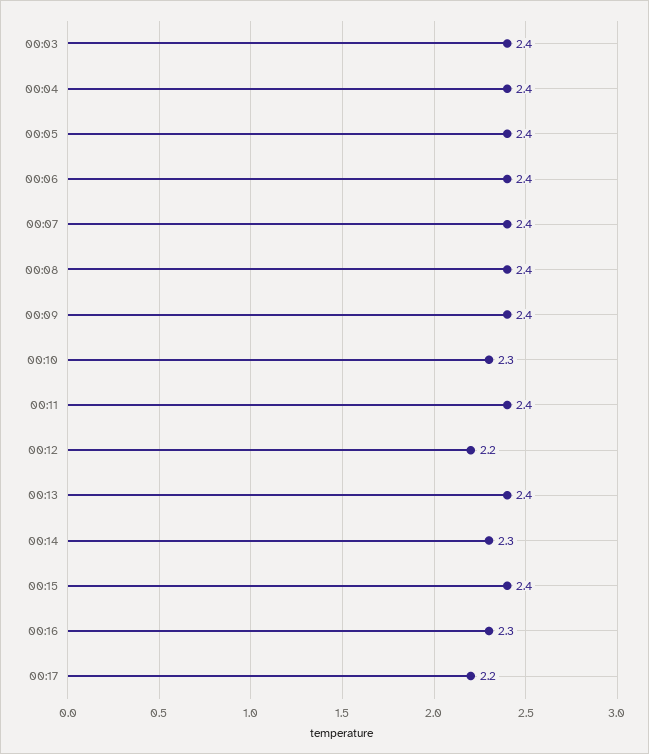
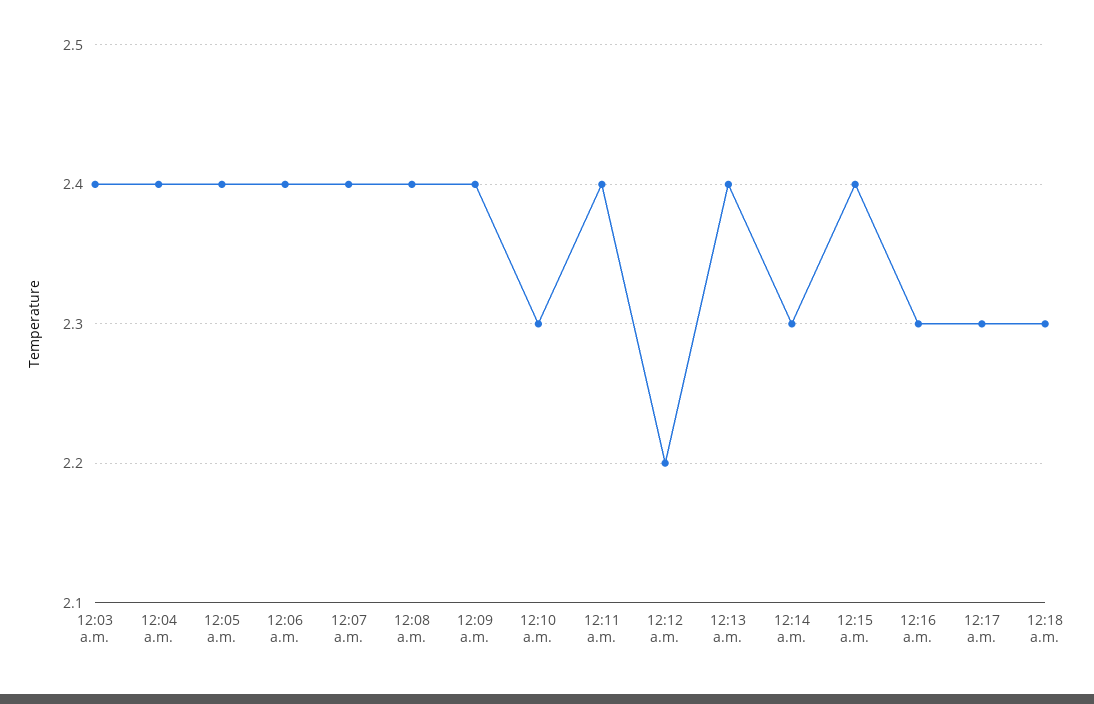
00:17: 2.2 -> 2.3
12:18 a.m.: none -> 2.3

